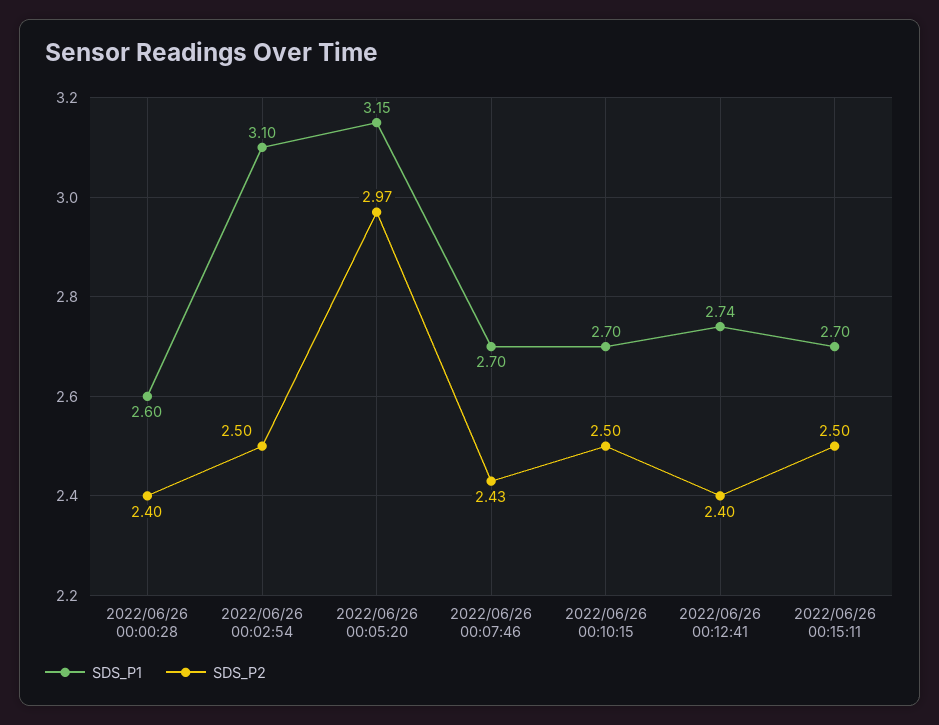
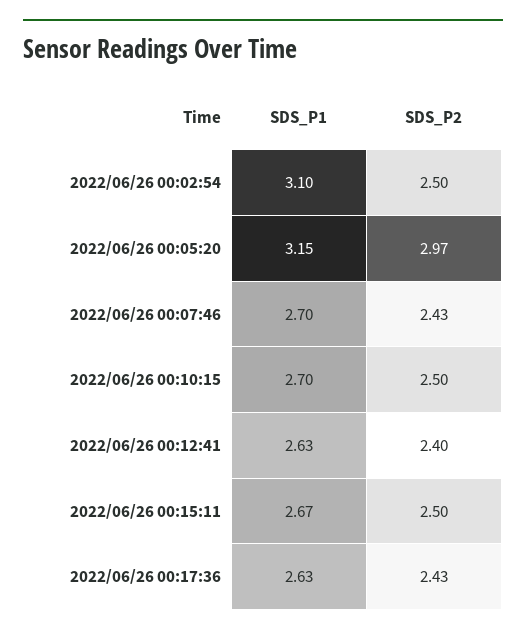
SDS_P1, 2022/06/26 00:00:28: 2.6 -> none
SDS_P2, 2022/06/26 00:00:28: 2.4 -> none
SDS_P1, 2022/06/26 00:12:41: 2.74 -> 2.63
SDS_P1, 2022/06/26 00:15:11: 2.7 -> 2.67
SDS_P1, 2022/06/26 00:17:36: none -> 2.63
SDS_P2, 2022/06/26 00:17:36: none -> 2.43

